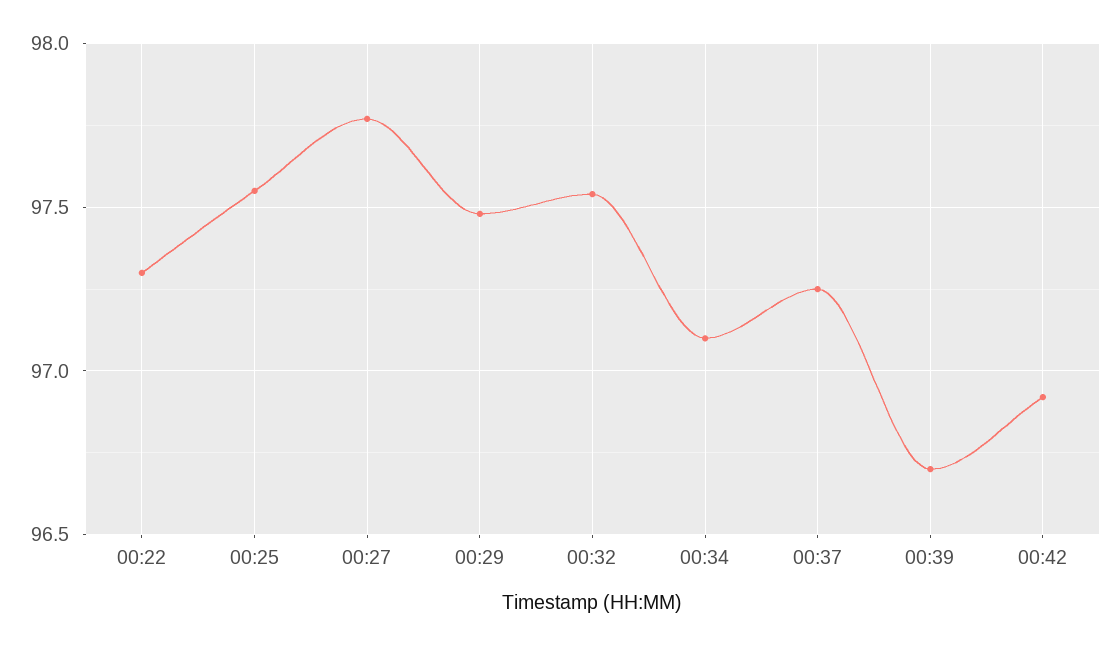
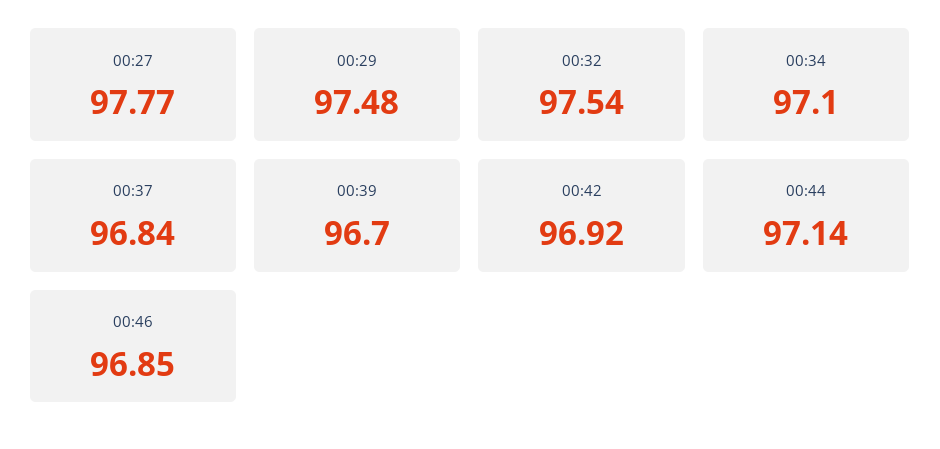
00:22: 97.3 -> none
00:25: 97.55 -> none
00:37: 97.25 -> 96.84
00:44: none -> 97.14
00:46: none -> 96.85

